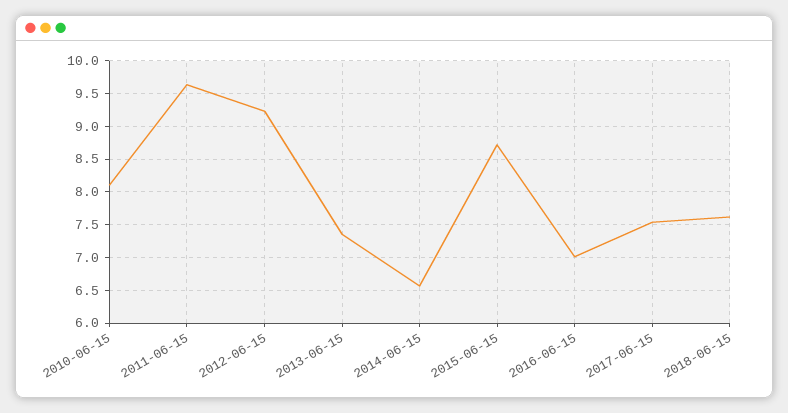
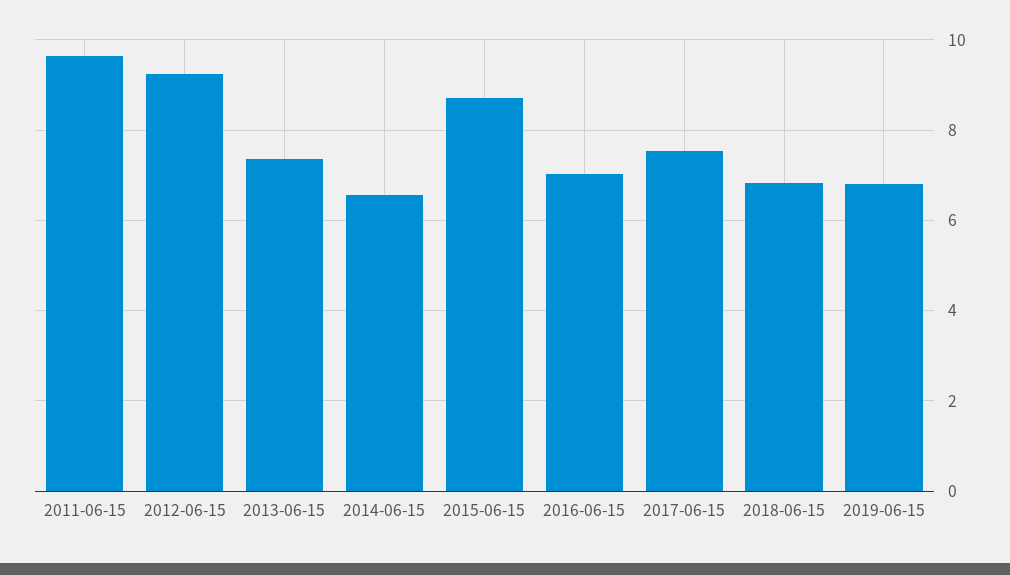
2010-06-15: 8.1 -> none
2018-06-15: 7.6 -> 6.8
2019-06-15: none -> 6.8

